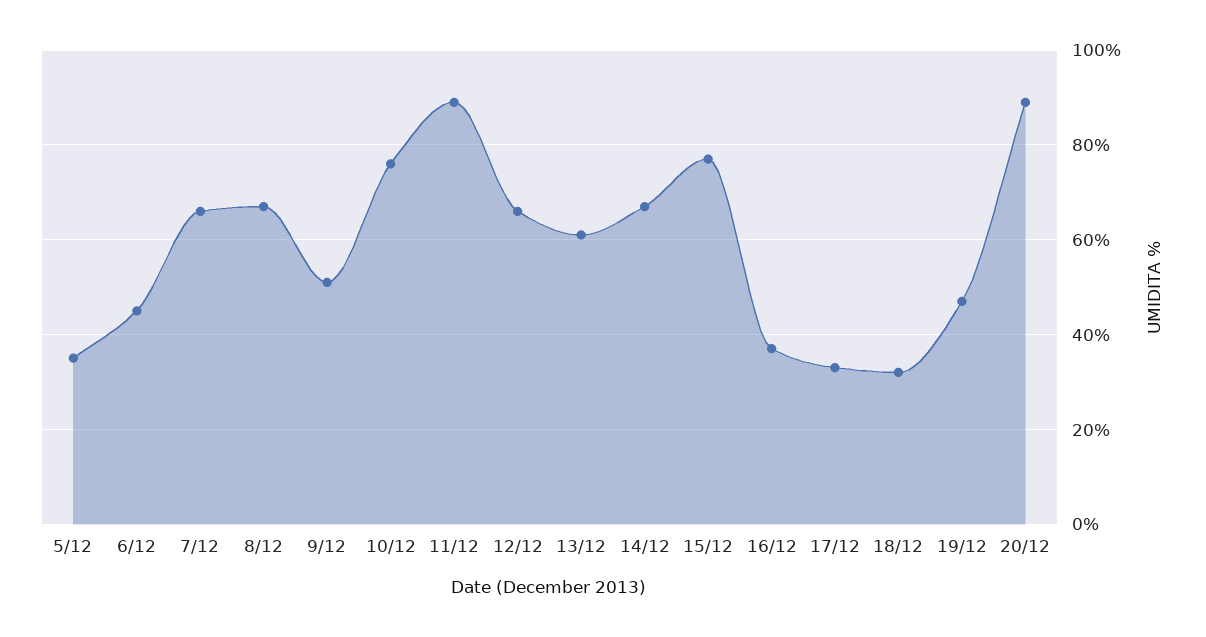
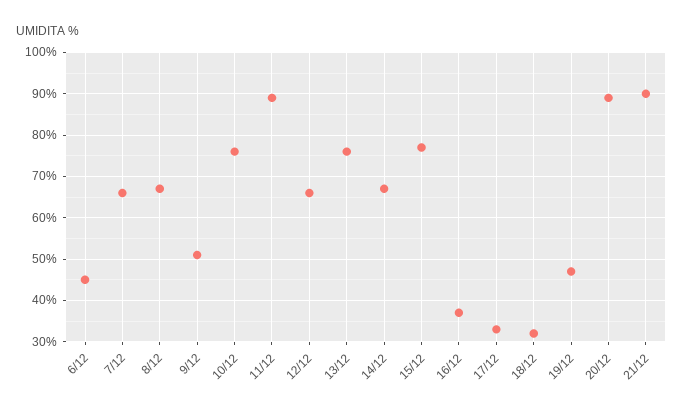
5/12: 35 -> none
13/12: 60 -> 75
21/12: none -> 90

